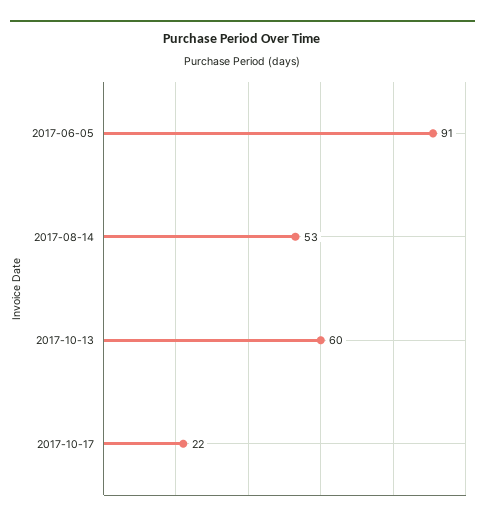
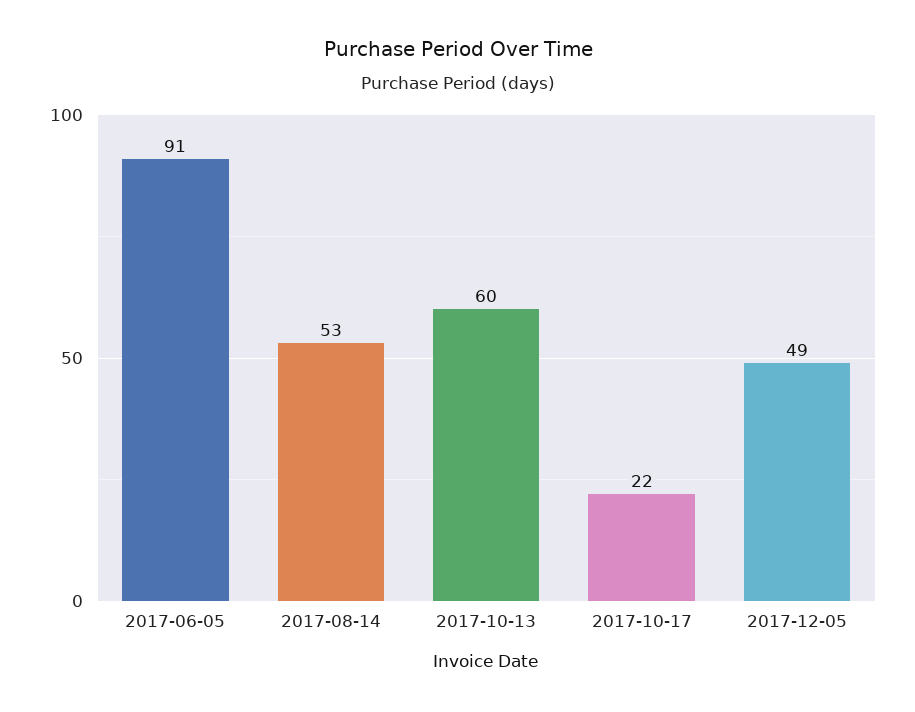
2017-12-05: none -> 49

